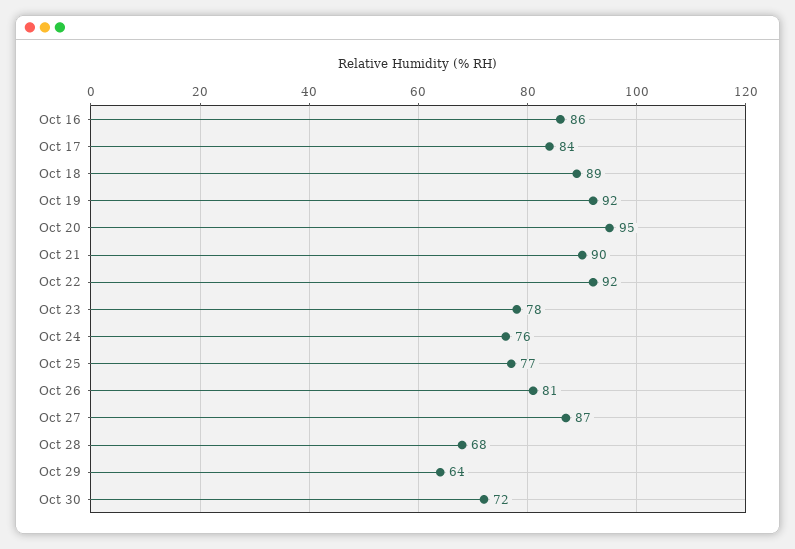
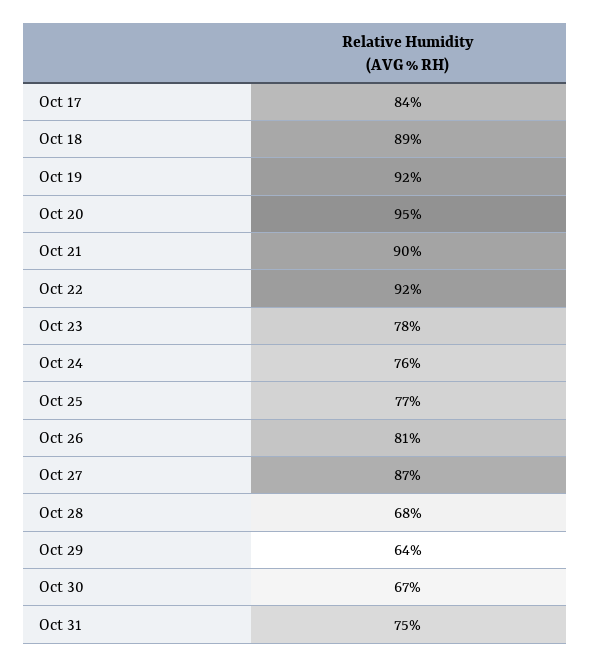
Oct 16: 86 -> none
Oct 30: 72 -> 67
Oct 31: none -> 75

